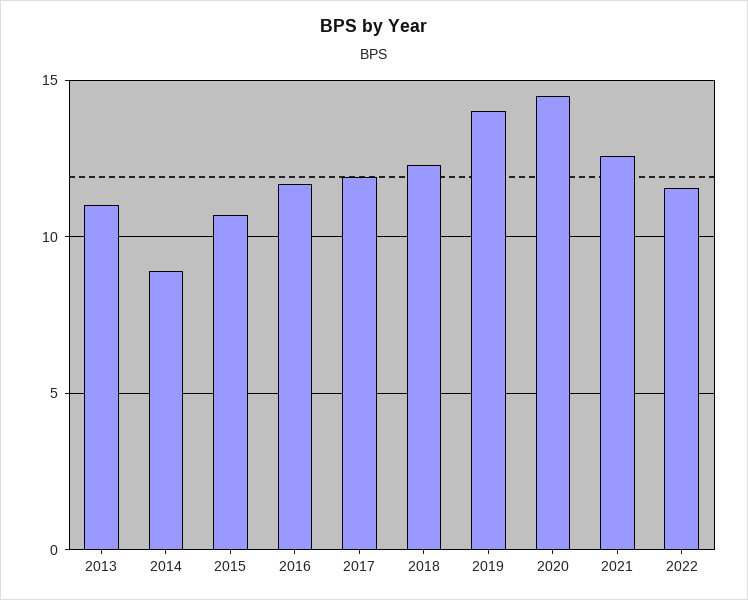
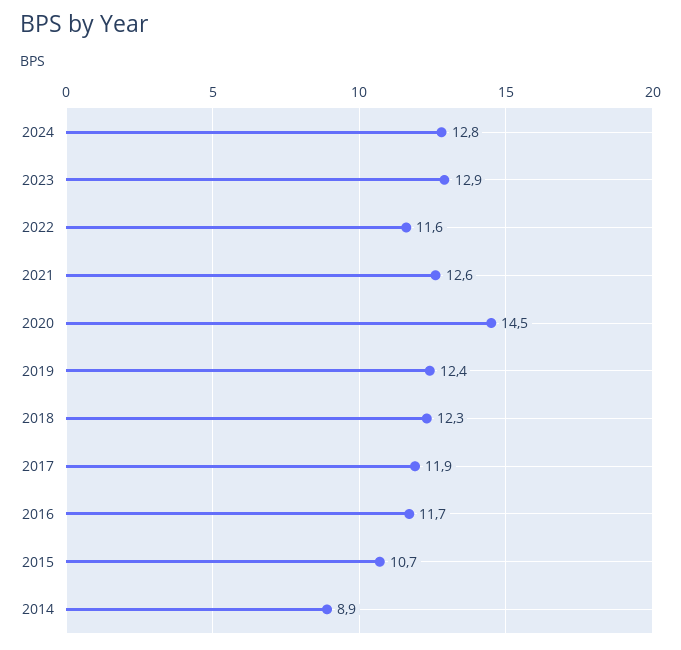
2013: 11 -> none
2019: 14 -> 12.4
2024: none -> 12.8
2023: none -> 12.9

